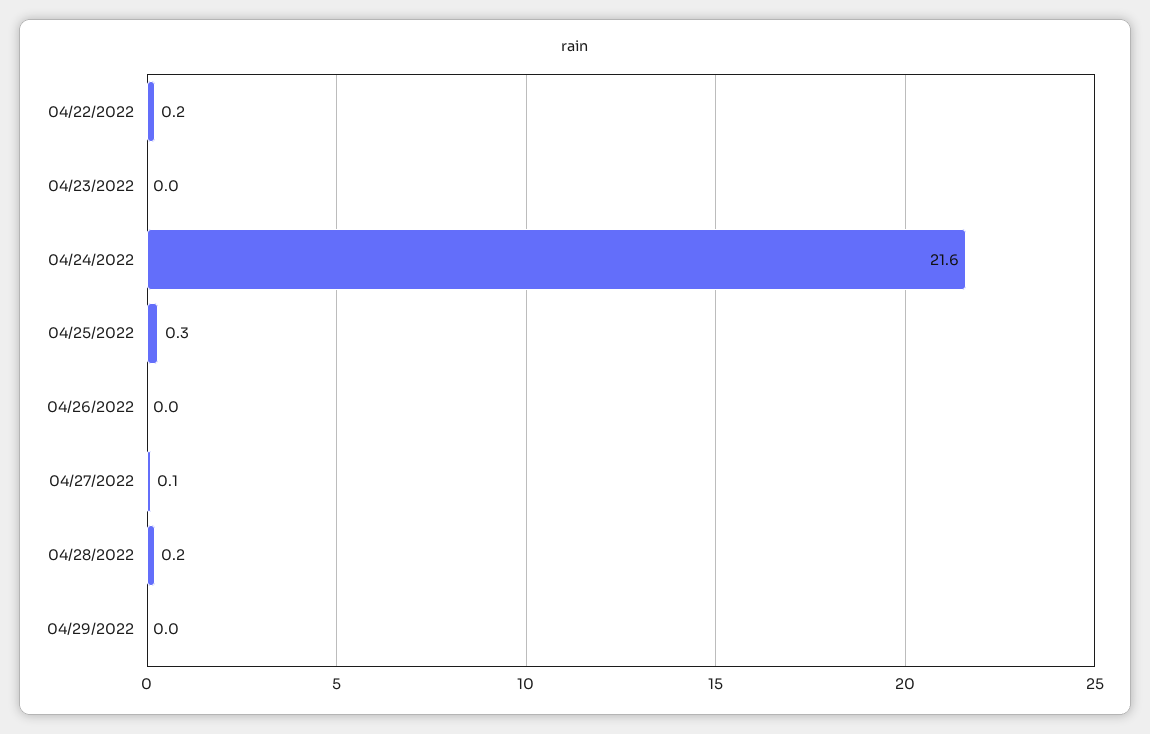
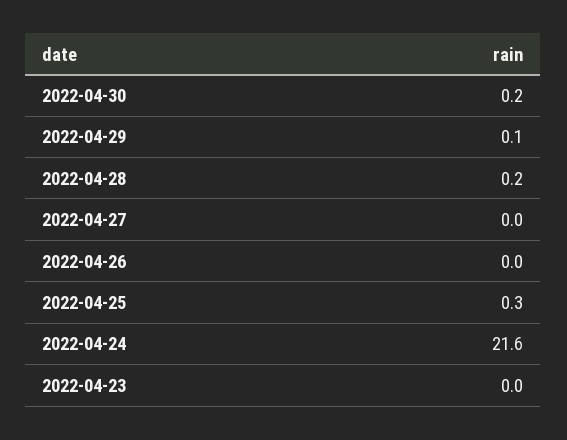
04/22/2022: 0.2 -> none
04/27/2022: 0.1 -> 0
04/29/2022: 0 -> 0.1
2022-04-30: none -> 0.2

